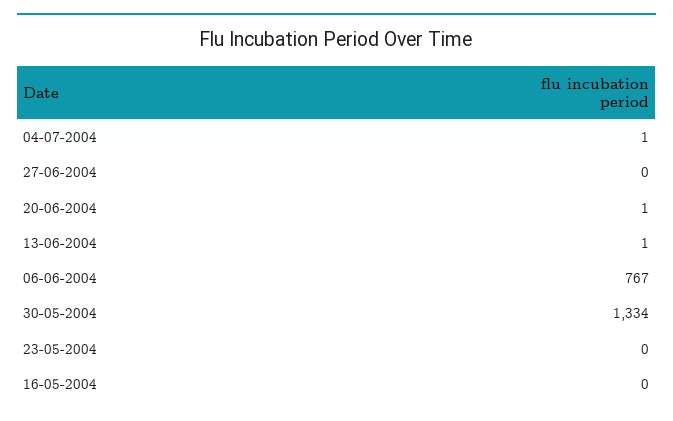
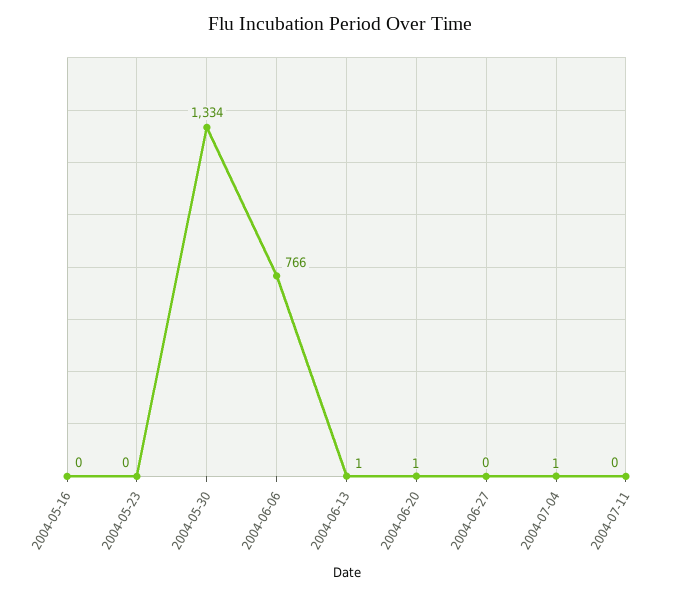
06-06-2004: 767 -> 766
2004-07-11: none -> 0

